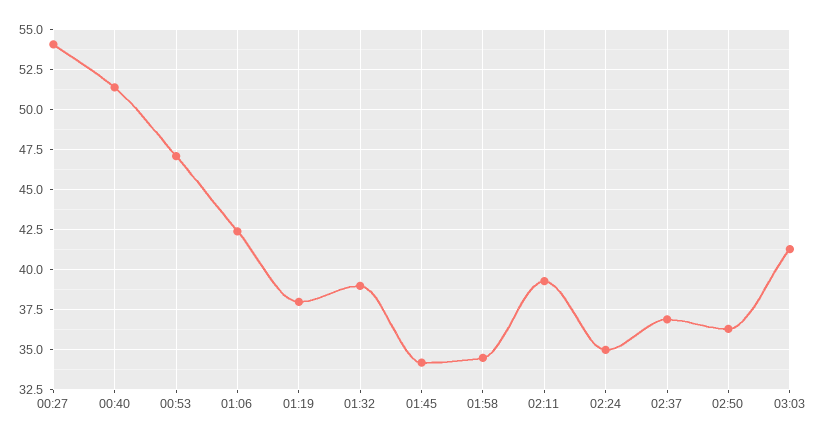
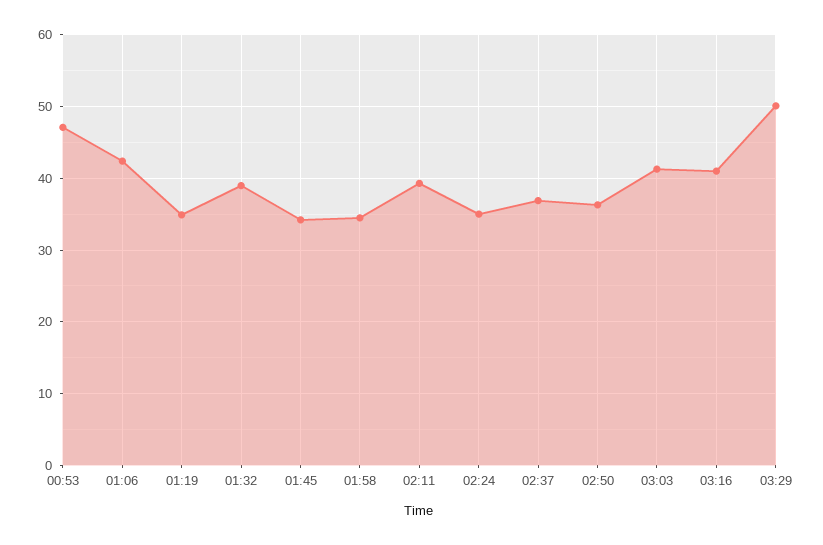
00:27: 54 -> none
00:40: 51.5 -> none
01:19: 38 -> 35
03:16: none -> 41
03:29: none -> 50

